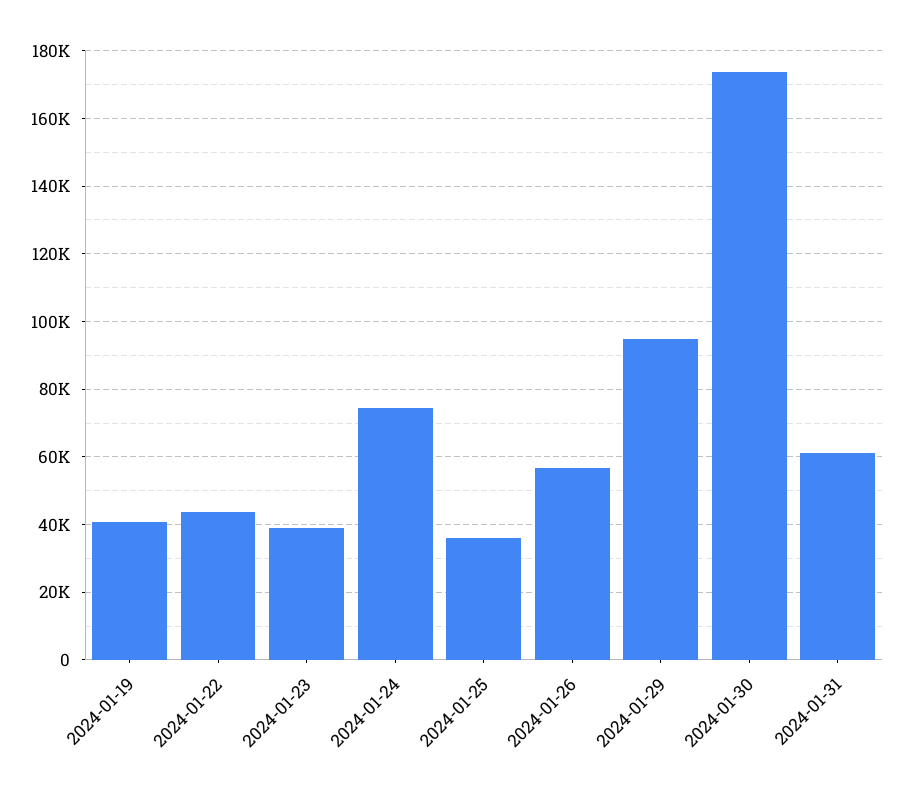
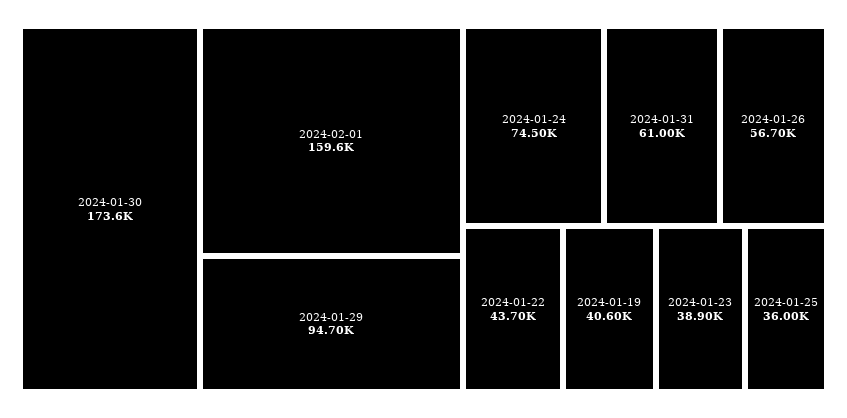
2024-02-01: none -> 159600

